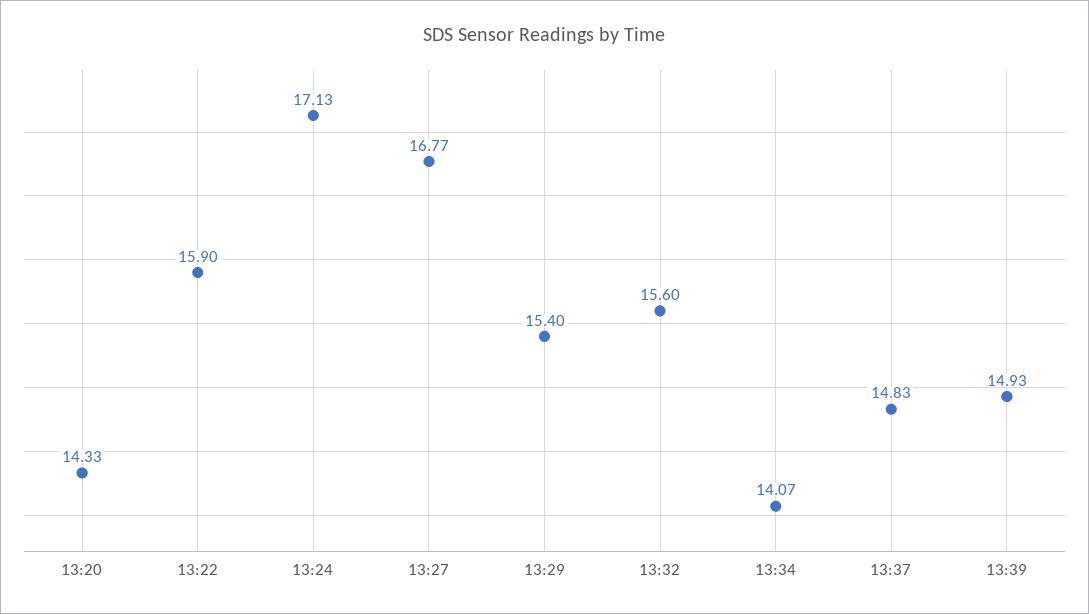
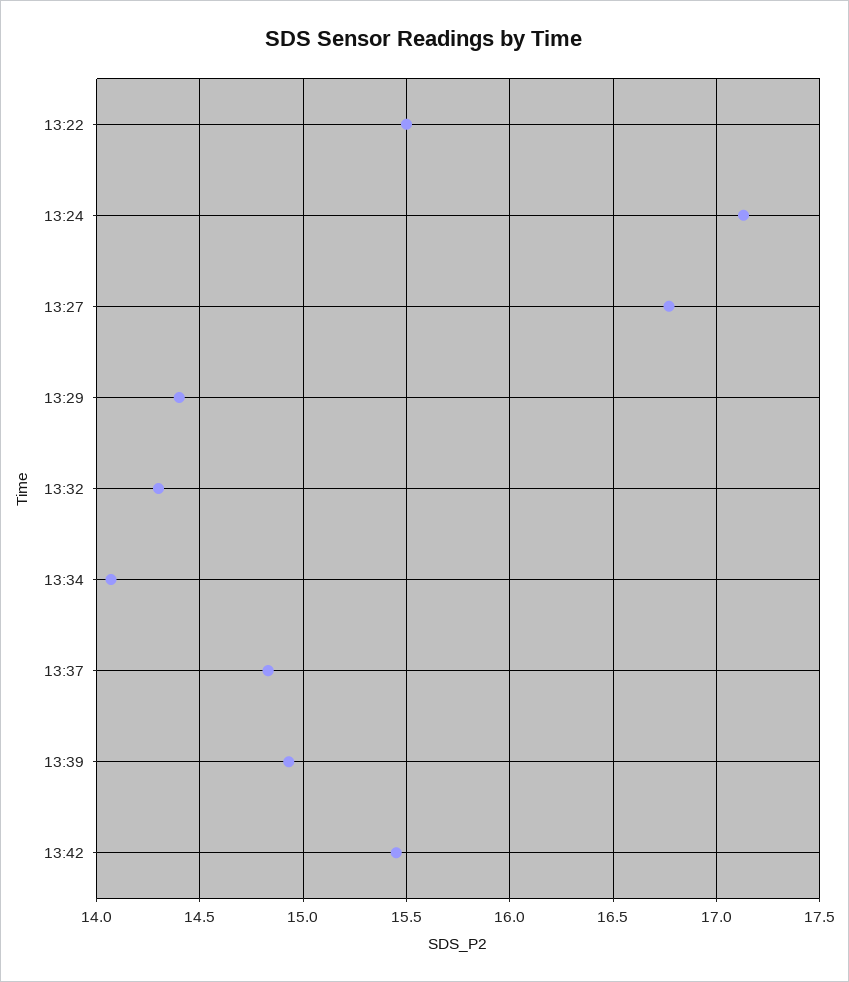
13:20: 14.33 -> none
13:22: 15.9 -> 15.5
13:29: 15.4 -> 14.4
13:32: 15.6 -> 14.3
13:42: none -> 15.45

